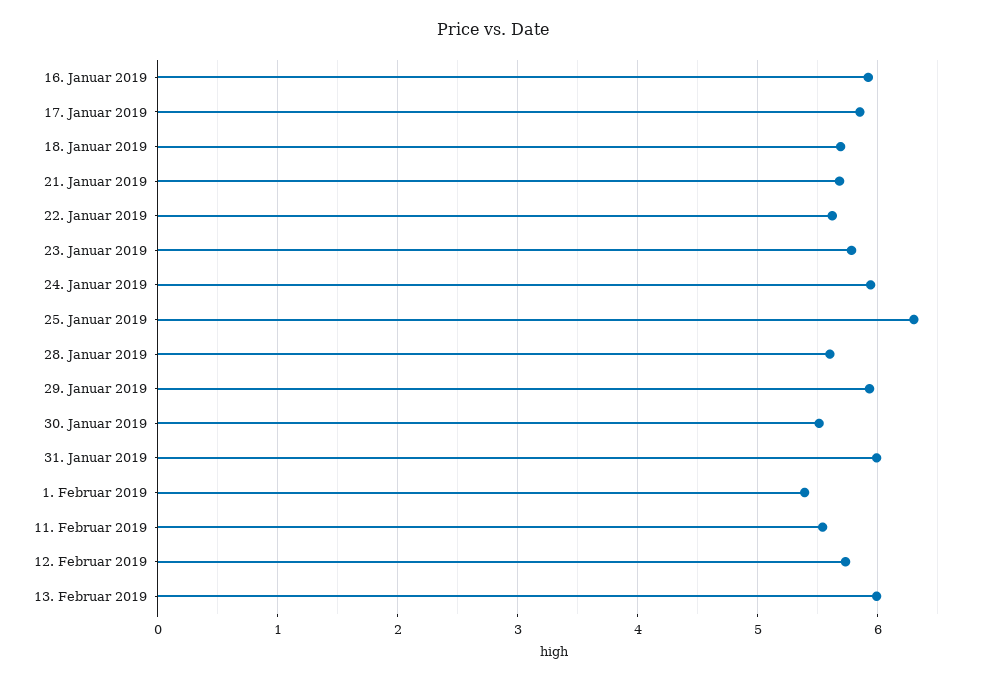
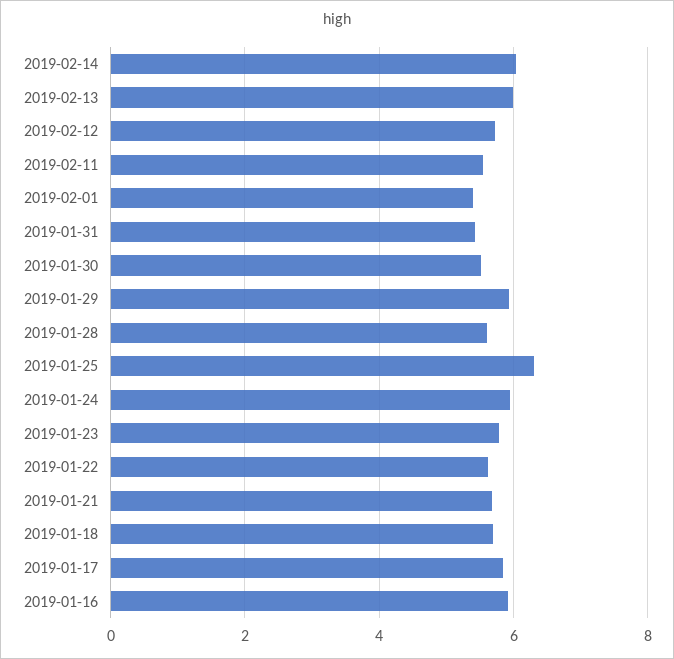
31. Januar 2019: 6 -> 5.4
2019-02-14: none -> 6

